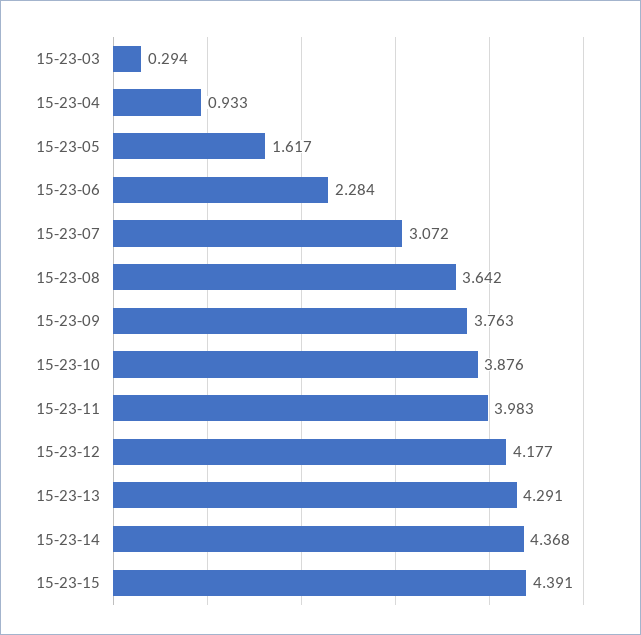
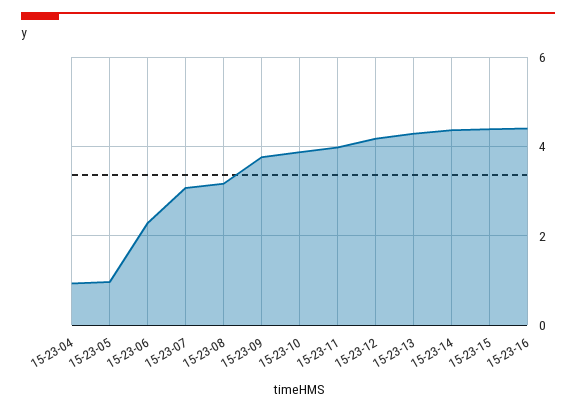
15-23-03: 0.294 -> none
15-23-05: 1.617 -> 1
15-23-08: 3.642 -> 3.2
15-23-16: none -> 4.4

